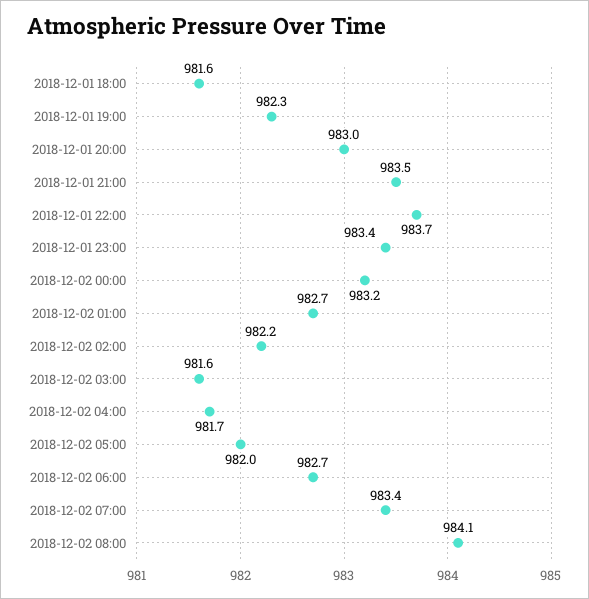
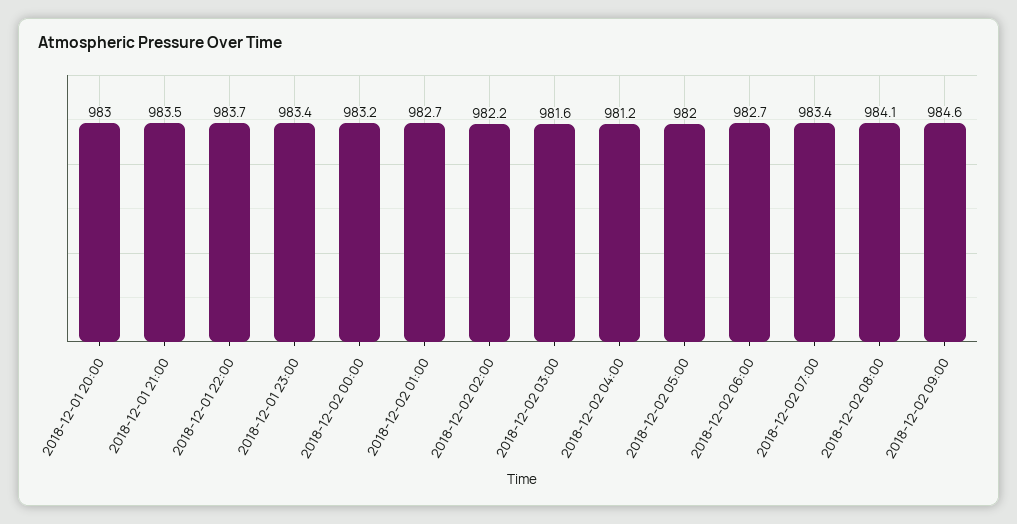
2018-12-01 18:00: 981.6 -> none
2018-12-01 19:00: 982.3 -> none
2018-12-02 04:00: 981.7 -> 981.2
2018-12-02 09:00: none -> 984.6

